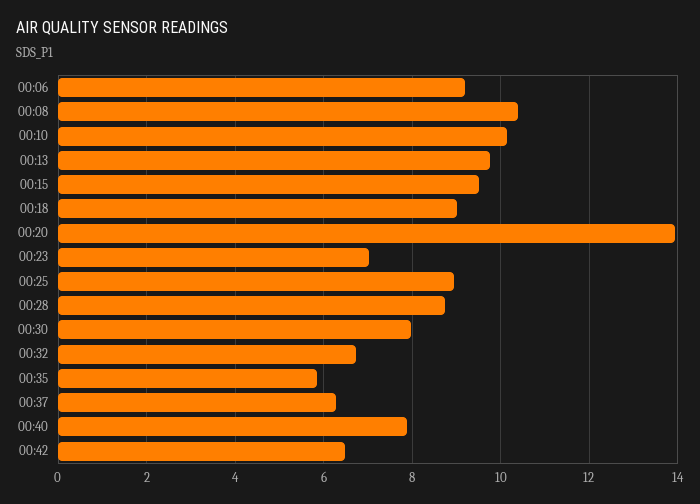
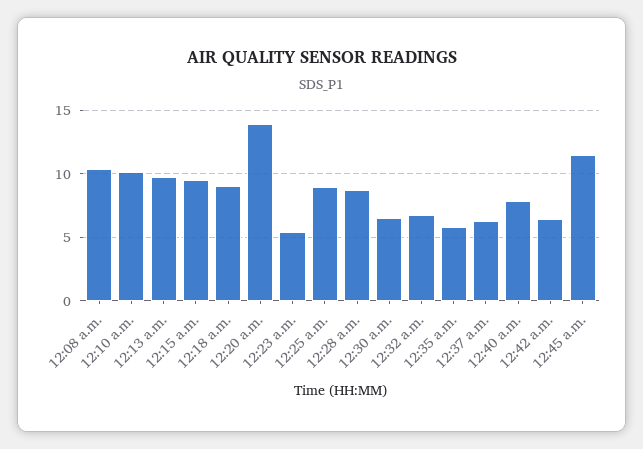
00:06: 9.2 -> none
00:23: 7 -> 5.5
00:30: 8 -> 6.5
12:45 a.m.: none -> 11.5

